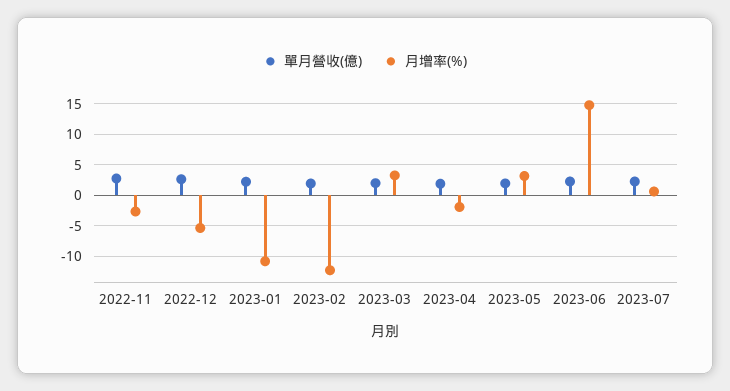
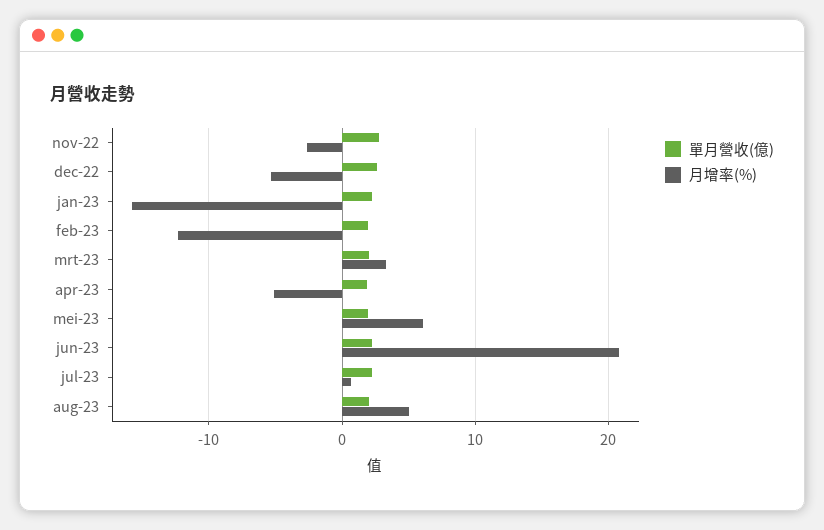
月增率(%), 2023-01: -11 -> -16
月增率(%), 2023-04: -2 -> -5
月增率(%), 2023-05: 3 -> 6
月增率(%), 2023-06: 15 -> 21
單月營收(億), aug-23: none -> 2
月增率(%), aug-23: none -> 5

